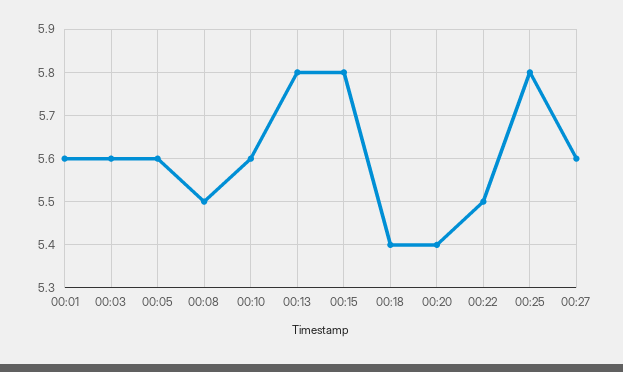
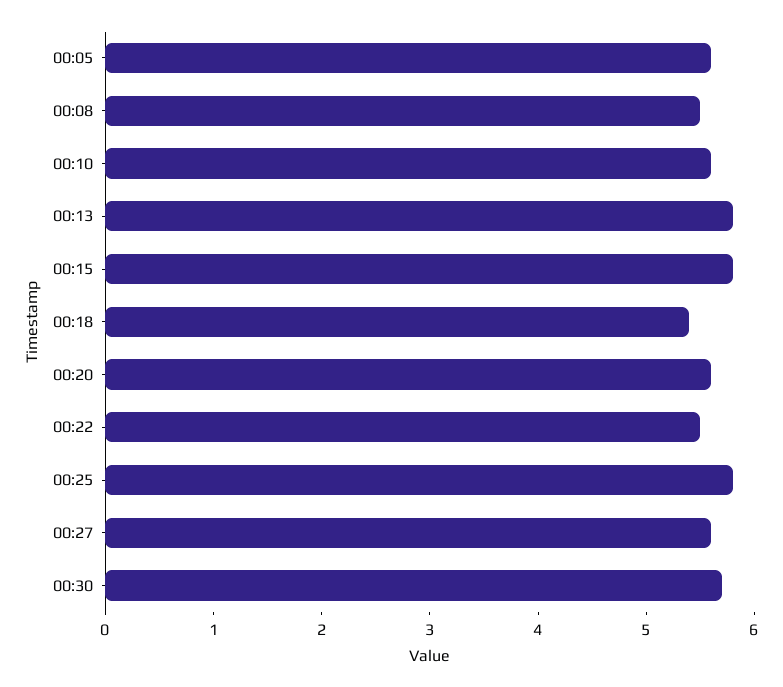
00:01: 5.6 -> none
00:03: 5.6 -> none
00:20: 5.4 -> 5.6
00:30: none -> 5.7

